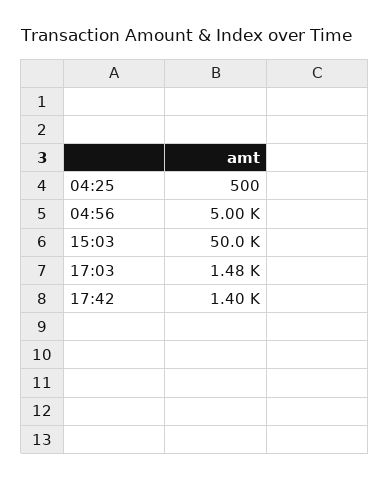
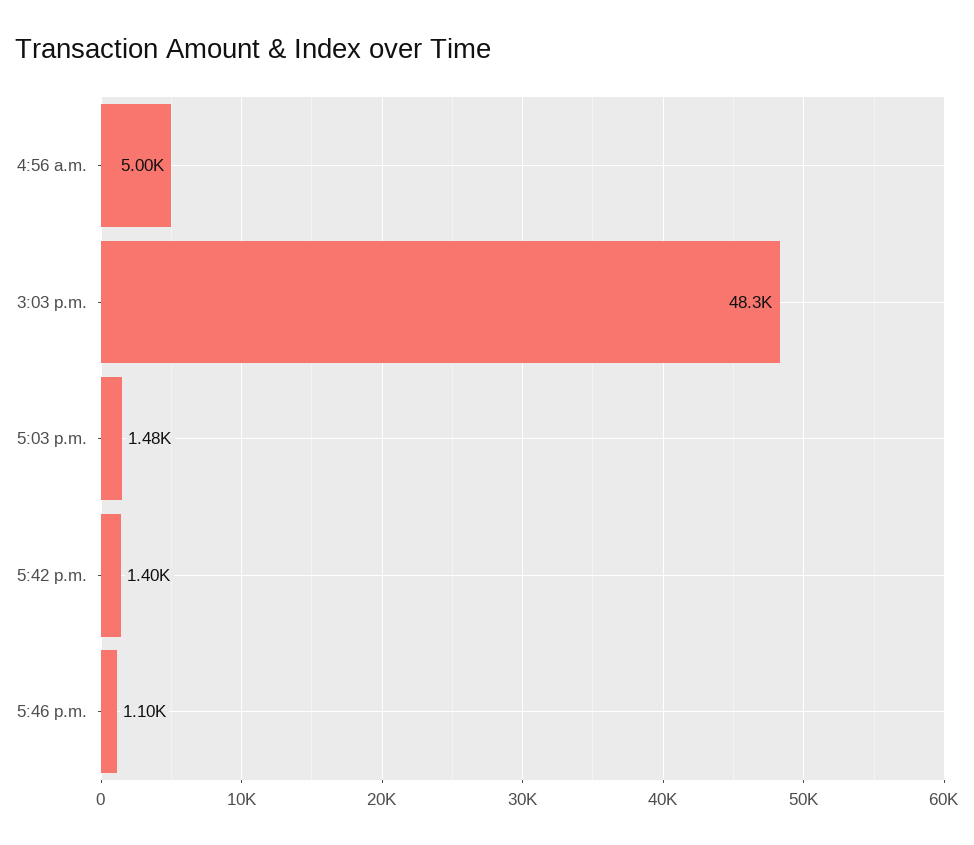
04:25: 500 -> none
15:03: 50000 -> 48300
5:46 p.m.: none -> 1100

